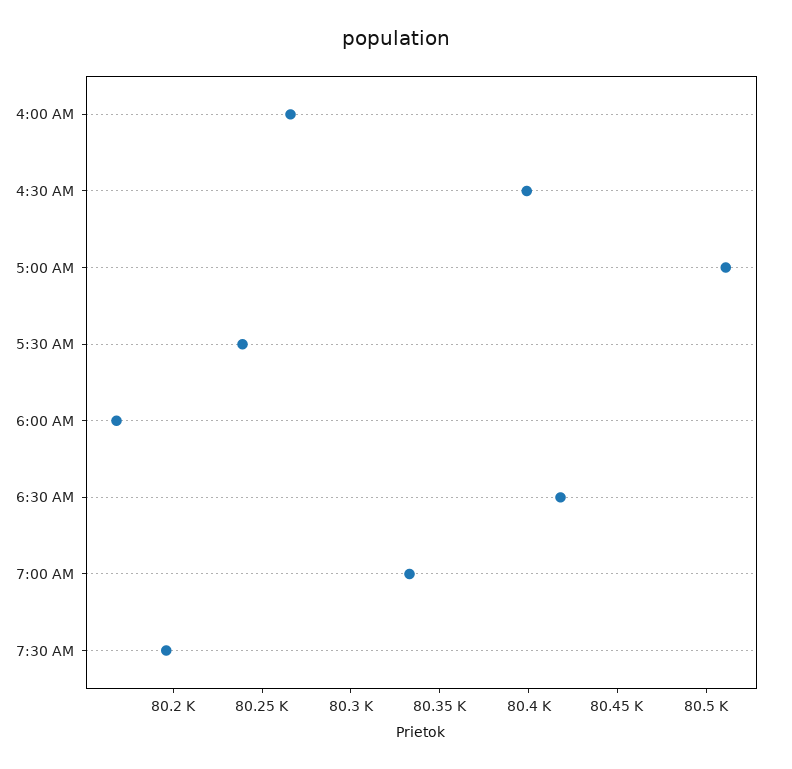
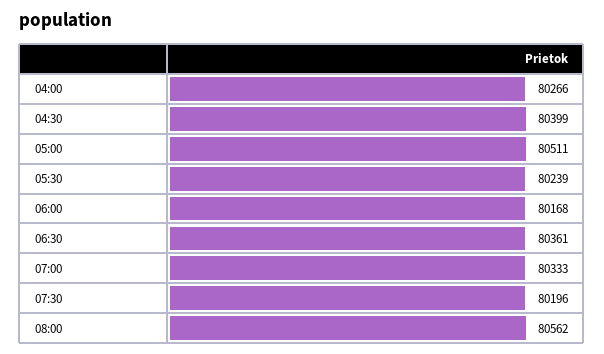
6:30 AM: 80420 -> 80361
08:00: none -> 80562

